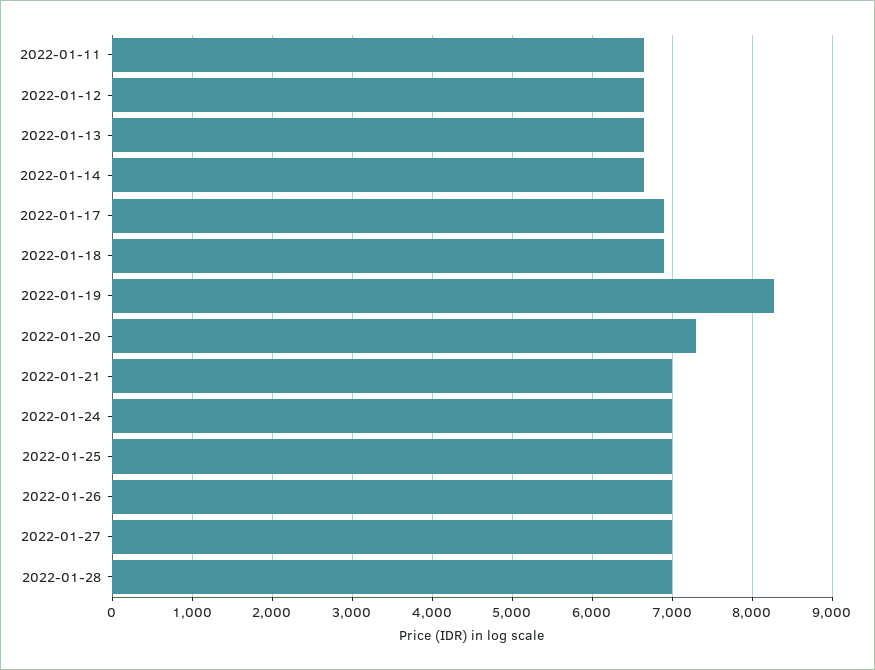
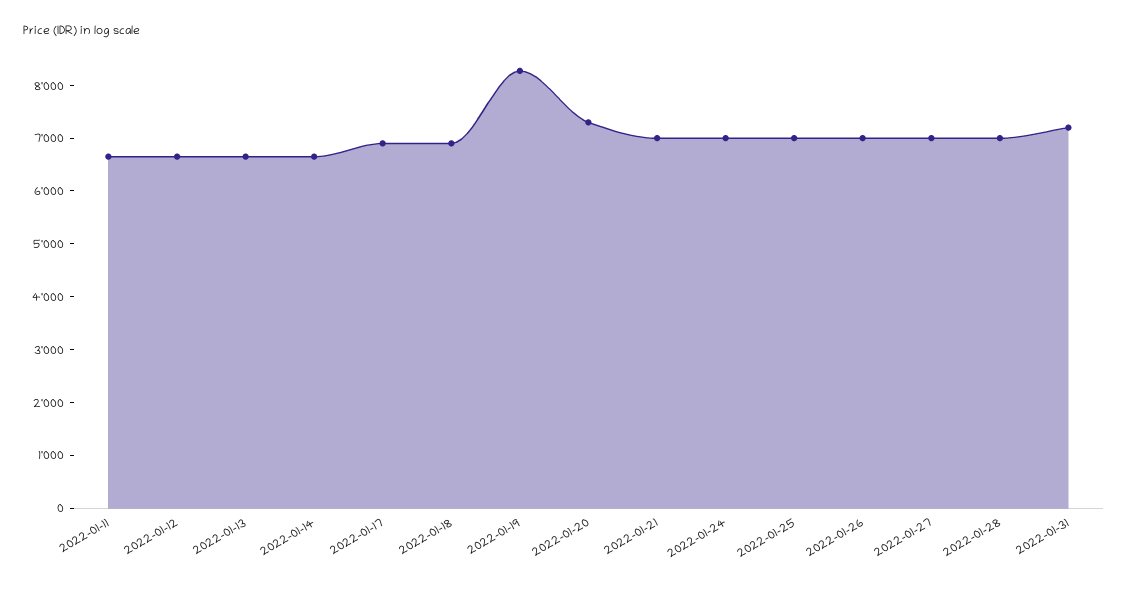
2022-01-31: none -> 7200

